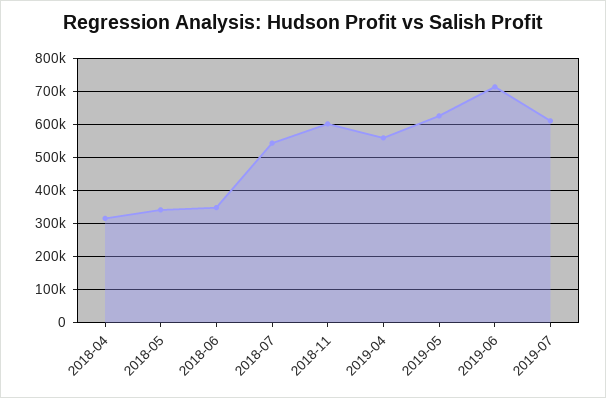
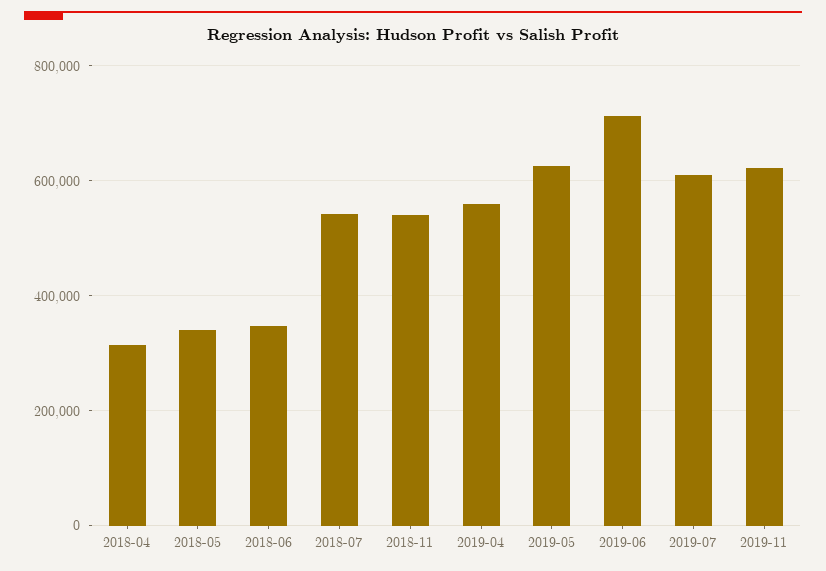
2018-11: 600000 -> 540000
2019-11: none -> 620000

